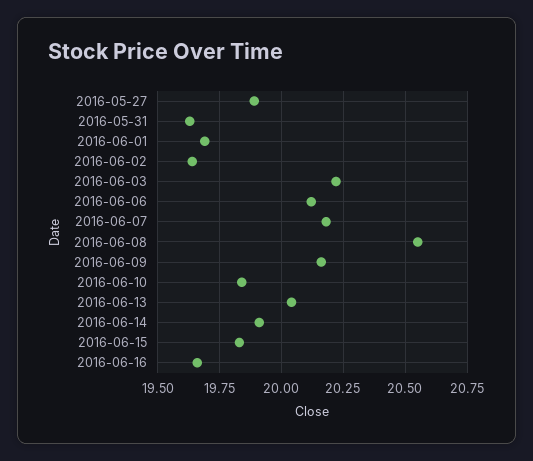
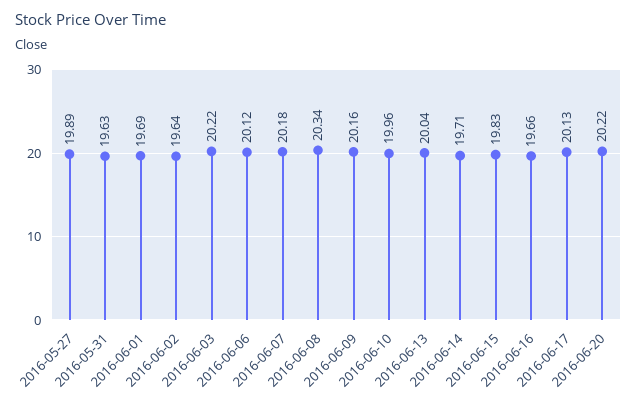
2016-06-08: 20.55 -> 20.34
2016-06-10: 19.85 -> 19.96
2016-06-14: 19.9 -> 19.71
2016-06-17: none -> 20.13
2016-06-20: none -> 20.22

